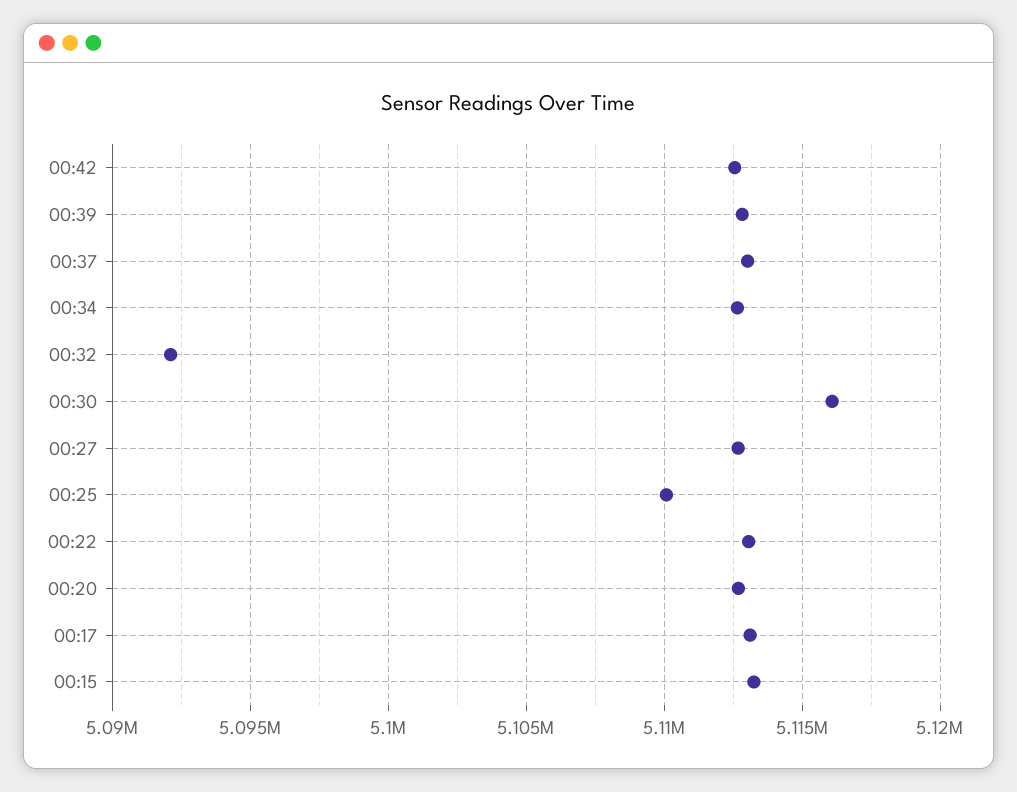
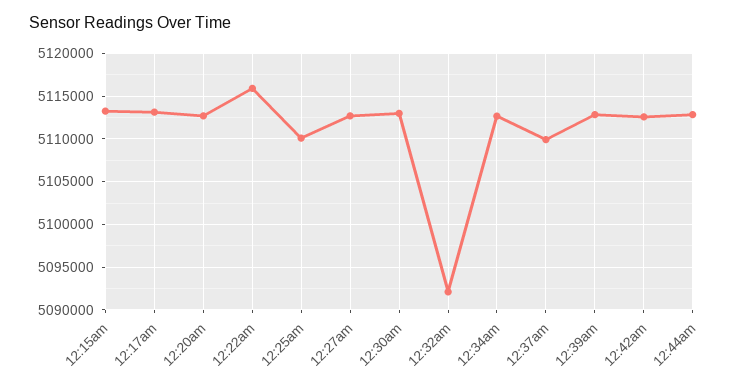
00:37: 5113000 -> 5110000
00:30: 5116000 -> 5113000
00:22: 5113000 -> 5116000
12:44am: none -> 5113000

